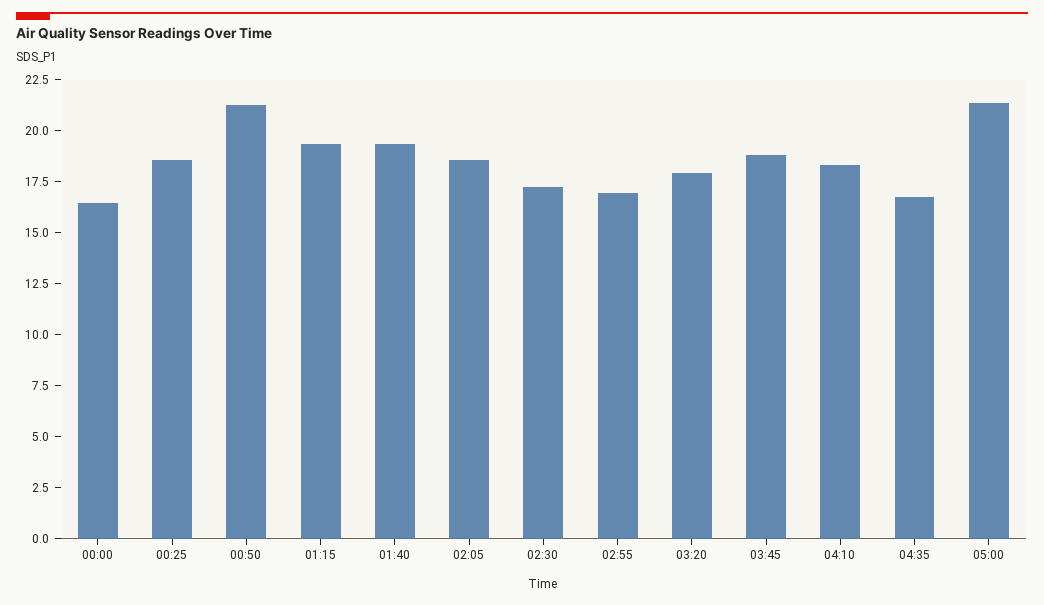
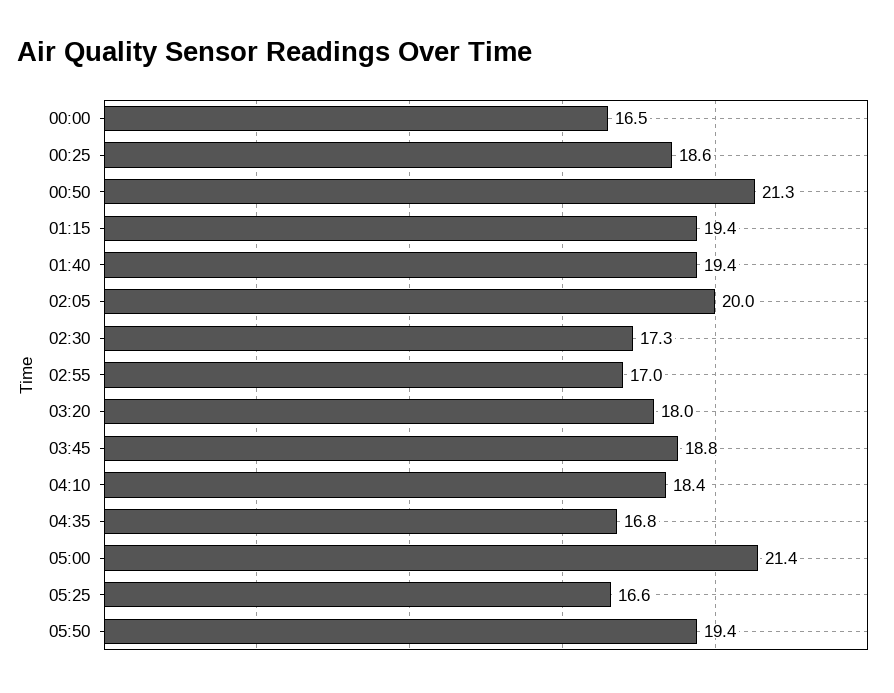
02:05: 18.5 -> 20
05:25: none -> 16.6
05:50: none -> 19.4

